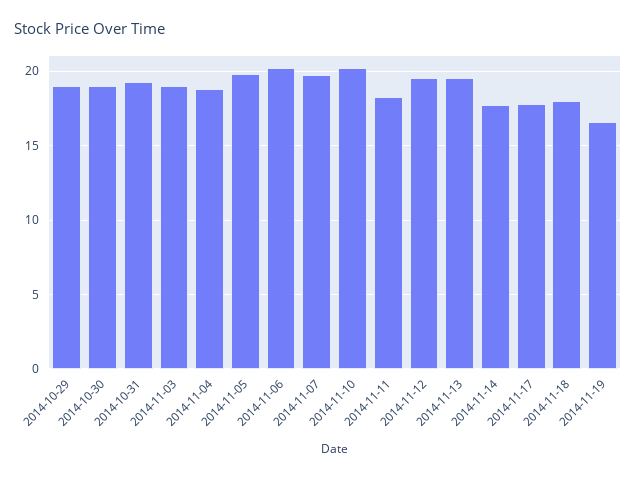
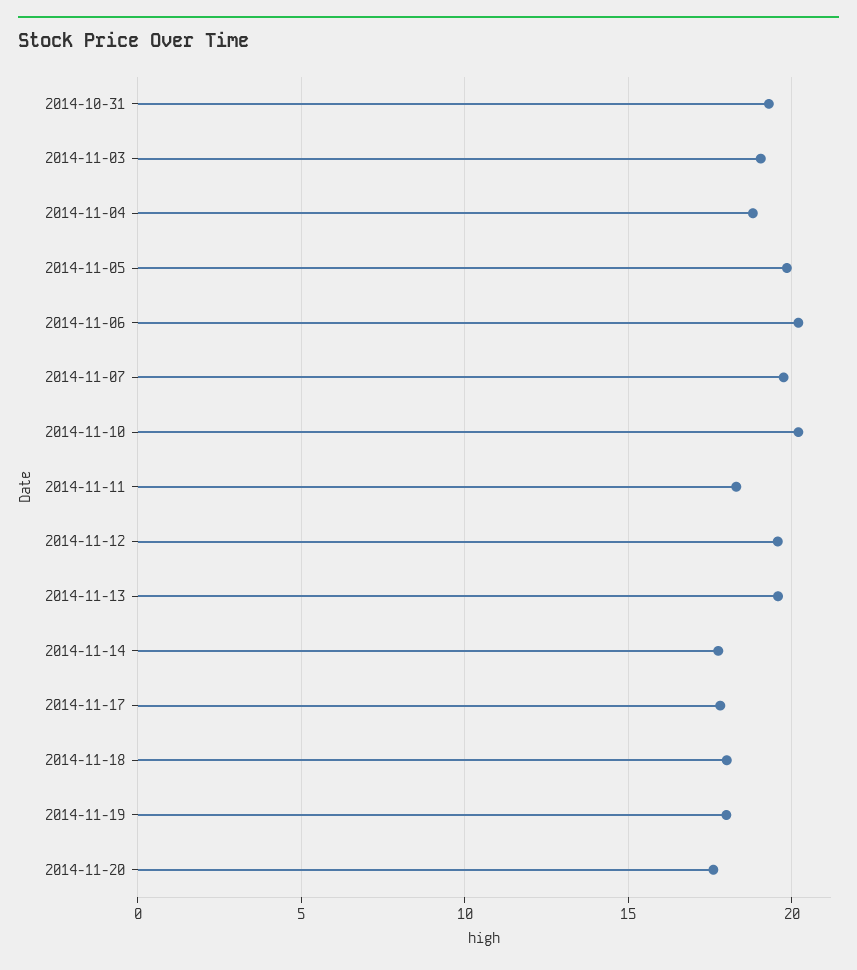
2014-10-29: 19 -> none
2014-10-30: 19 -> none
2014-11-19: 16.5 -> 18
2014-11-20: none -> 17.5

